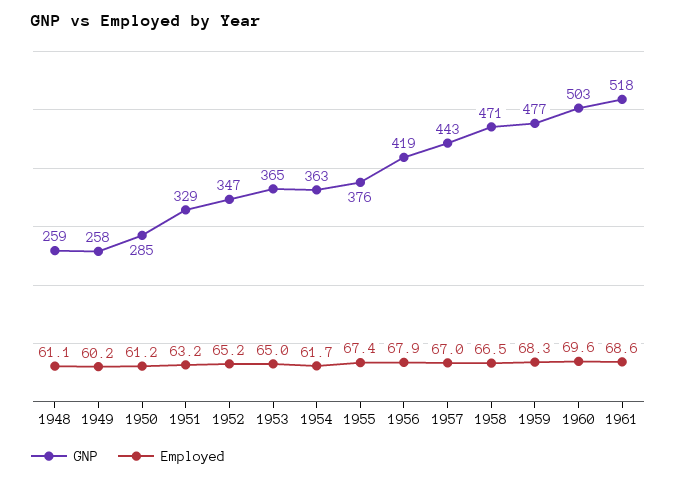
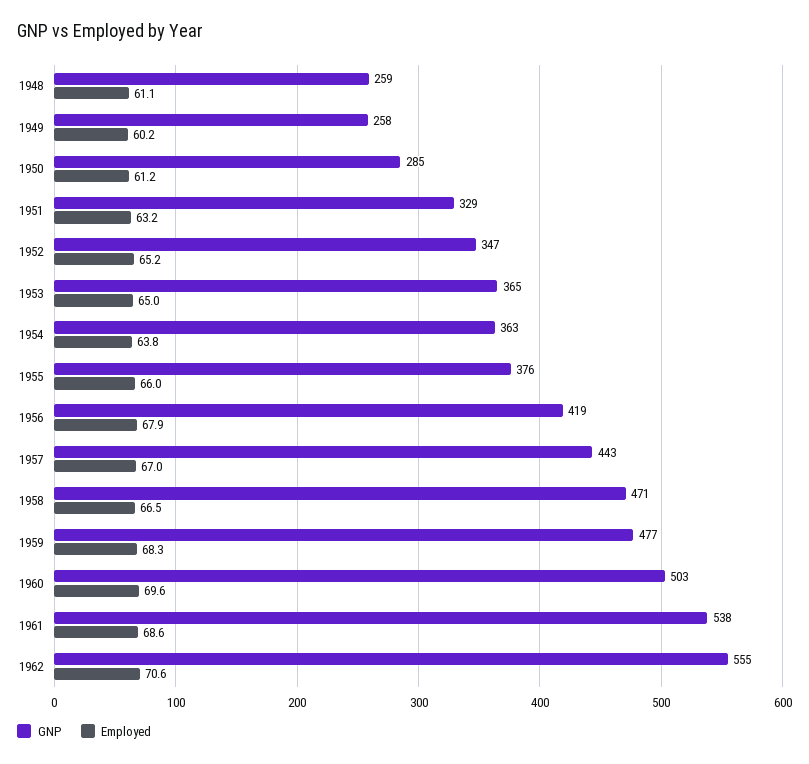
Employed, 1954: 61.7 -> 63.8
Employed, 1955: 67.4 -> 66
GNP, 1961: 518 -> 538
GNP, 1962: none -> 555
Employed, 1962: none -> 70.6

